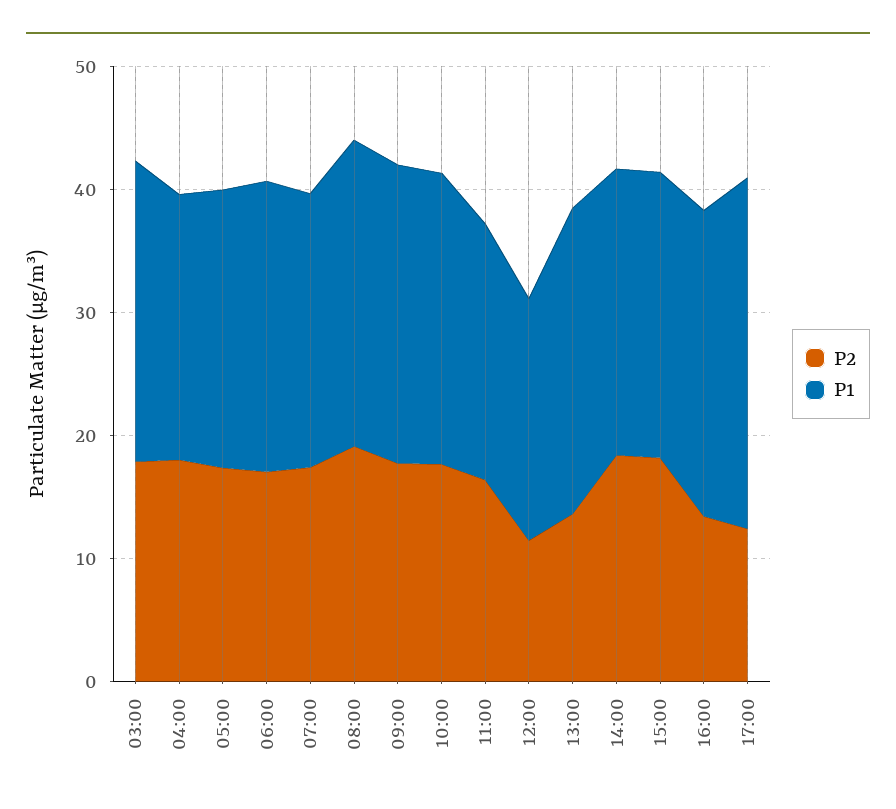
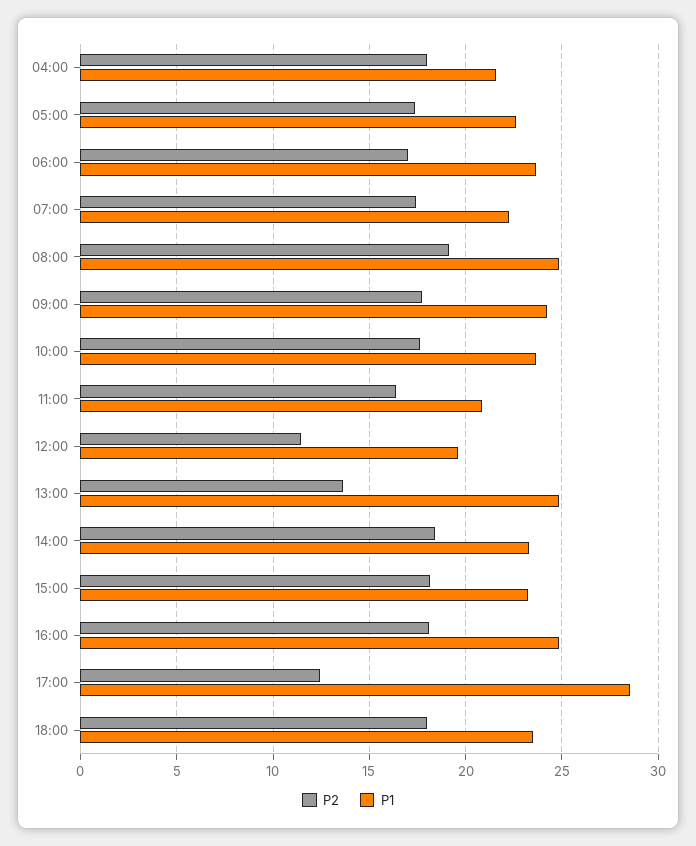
P2, 03:00: 18 -> none
P1, 03:00: 24 -> none
P2, 16:00: 14 -> 18
P2, 18:00: none -> 18
P1, 18:00: none -> 23.5

